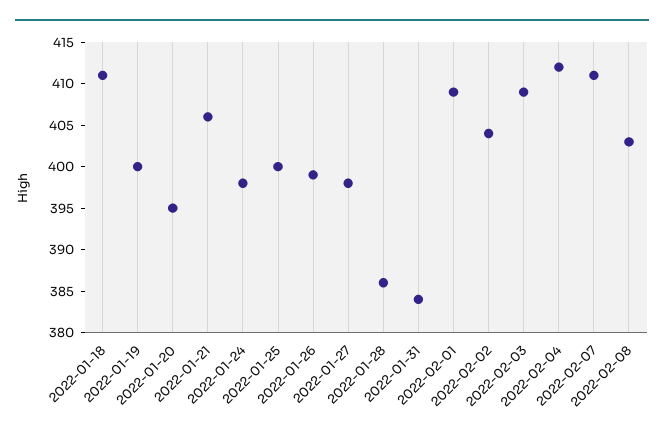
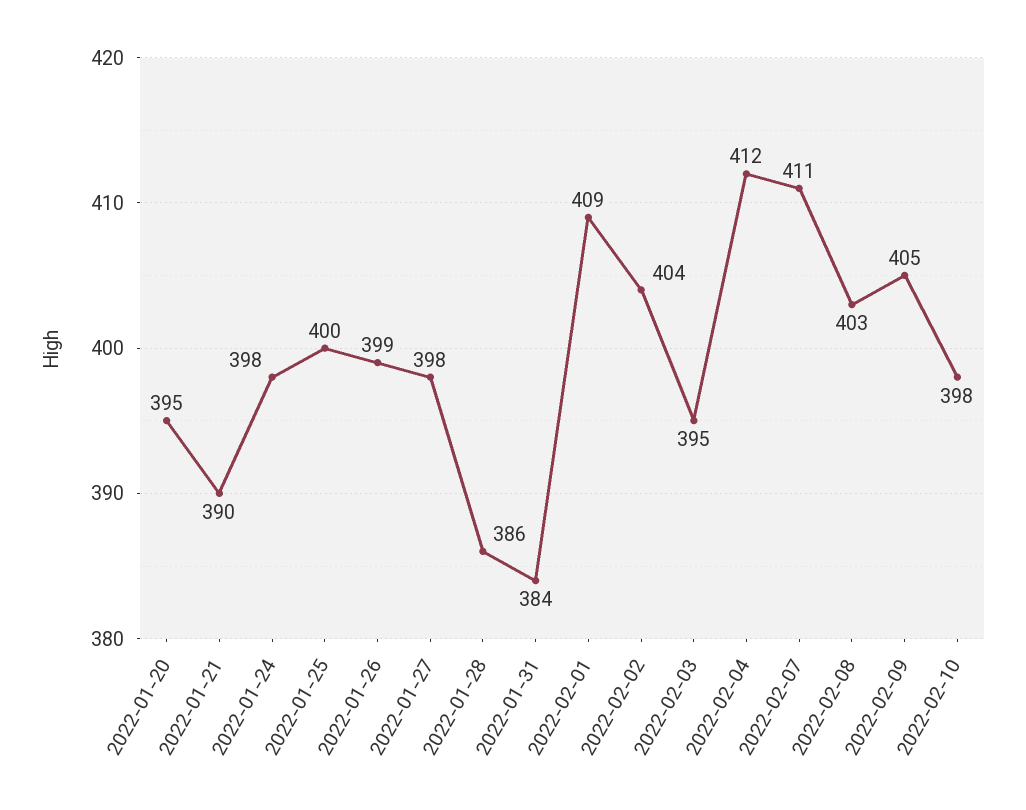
2022-01-18: 411 -> none
2022-01-19: 400 -> none
2022-01-21: 406 -> 390
2022-02-03: 409 -> 395
2022-02-09: none -> 405
2022-02-10: none -> 398

